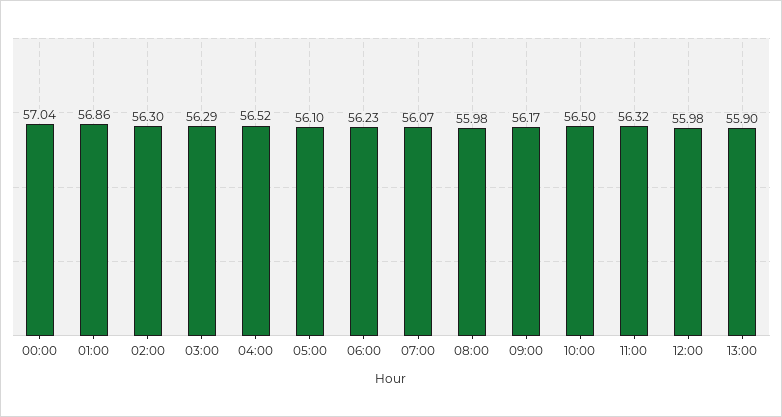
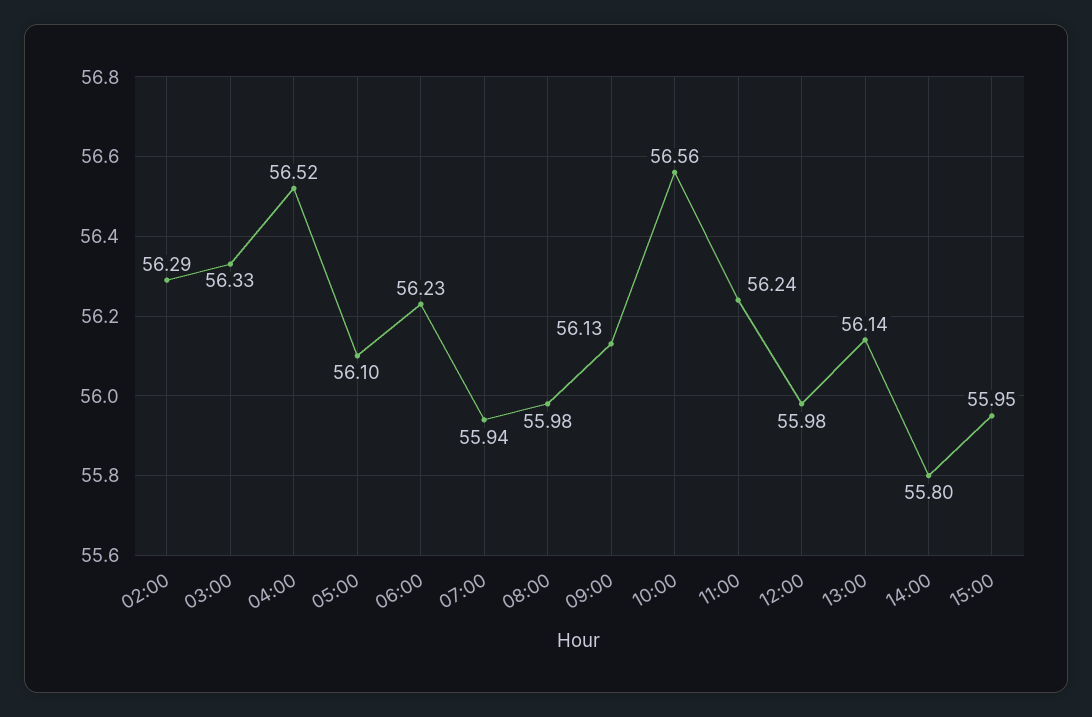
00:00: 57.04 -> none
01:00: 56.86 -> none
02:00: 56.3 -> 56.29
03:00: 56.29 -> 56.33
07:00: 56.07 -> 55.94
09:00: 56.17 -> 56.13
10:00: 56.5 -> 56.56
11:00: 56.32 -> 56.24
13:00: 55.9 -> 56.14
14:00: none -> 55.8
15:00: none -> 55.95

